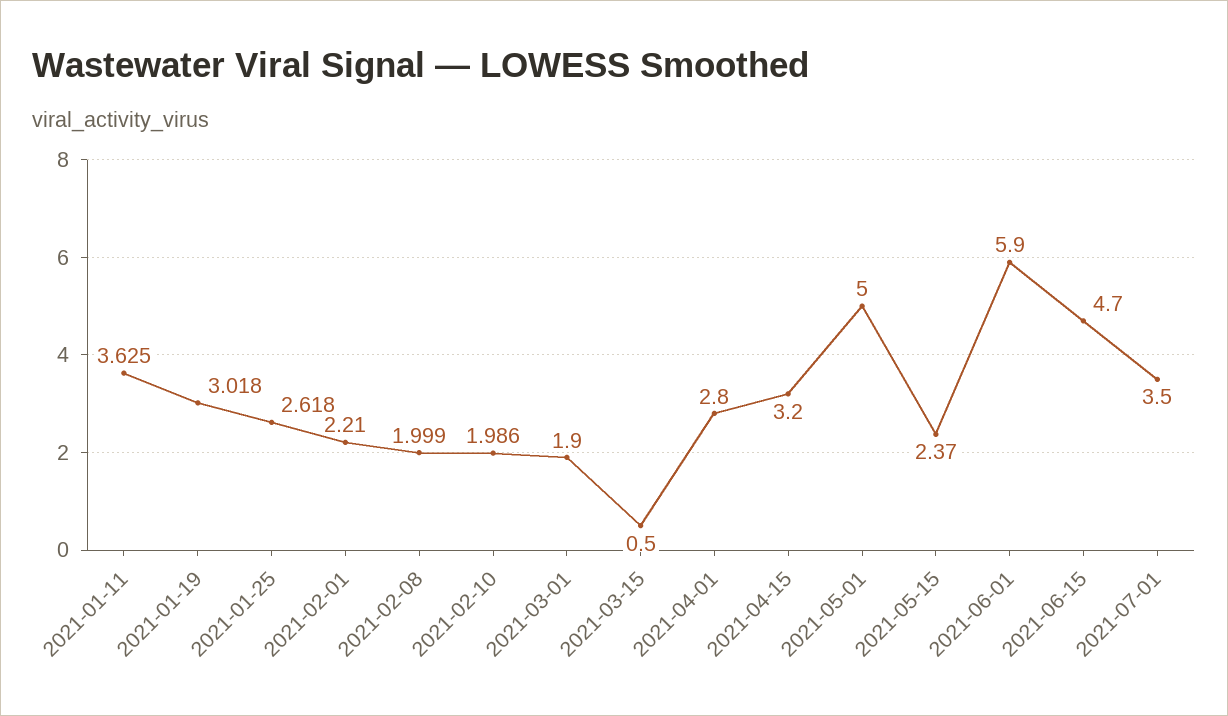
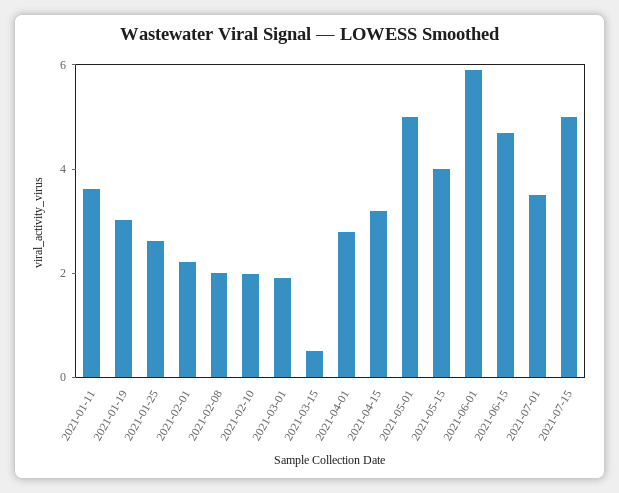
2021-05-15: 2.37 -> 4
2021-07-15: none -> 5

